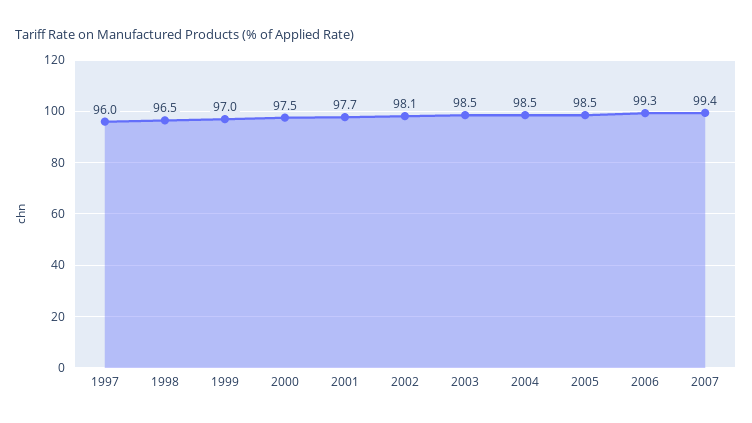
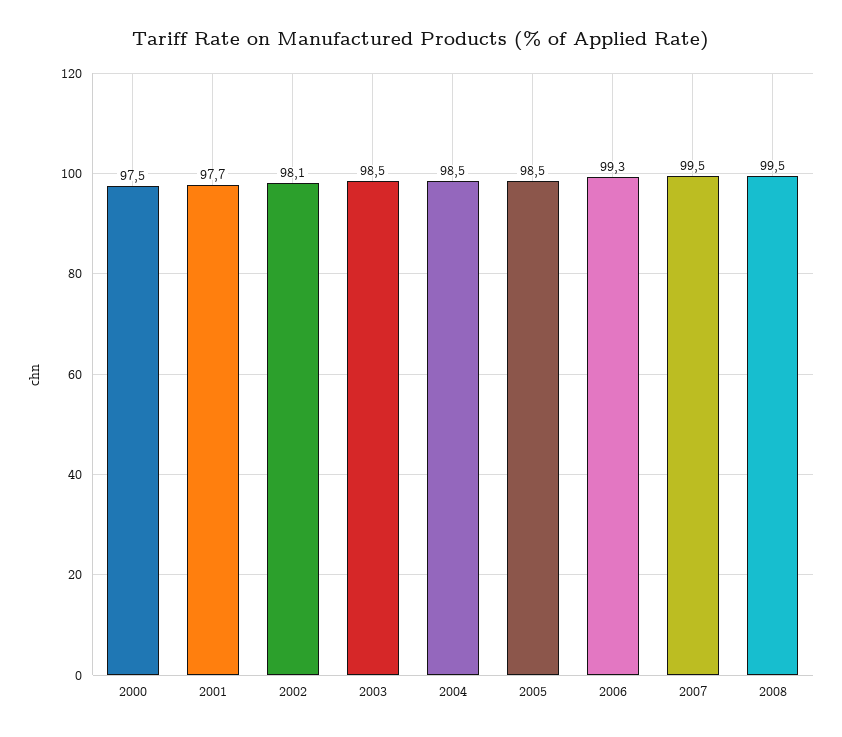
1997: 96 -> none
1998: 96.5 -> none
1999: 97 -> none
2007: 99.4 -> 99.5
2008: none -> 99.5

